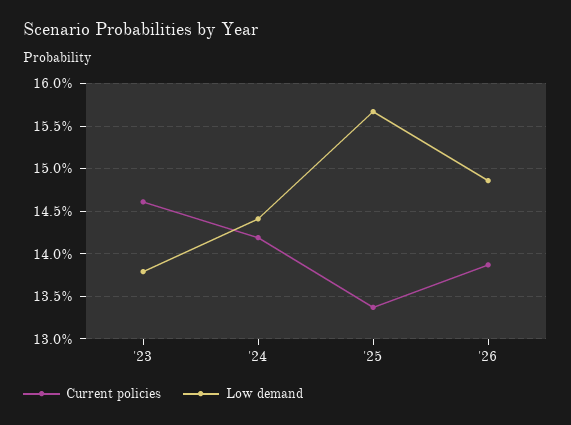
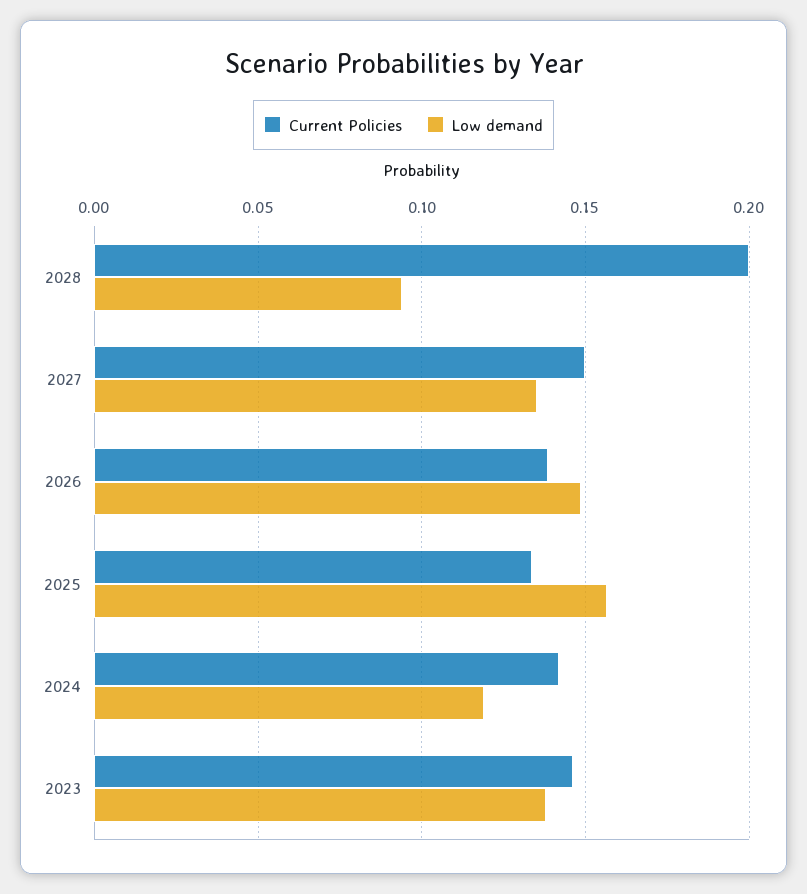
Low demand, '24: 0.144 -> 0.12
Current policies, 2028: none -> 0.2
Low demand, 2028: none -> 0.095
Current policies, 2027: none -> 0.15
Low demand, 2027: none -> 0.135

